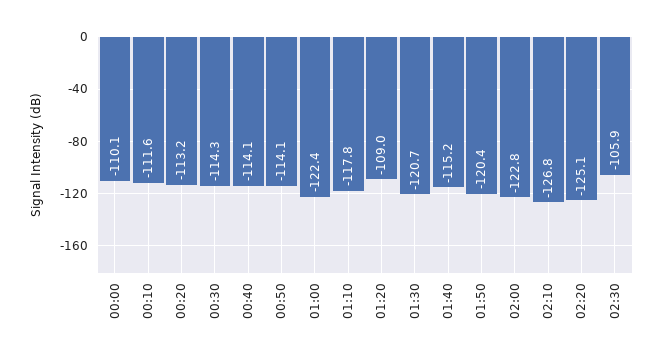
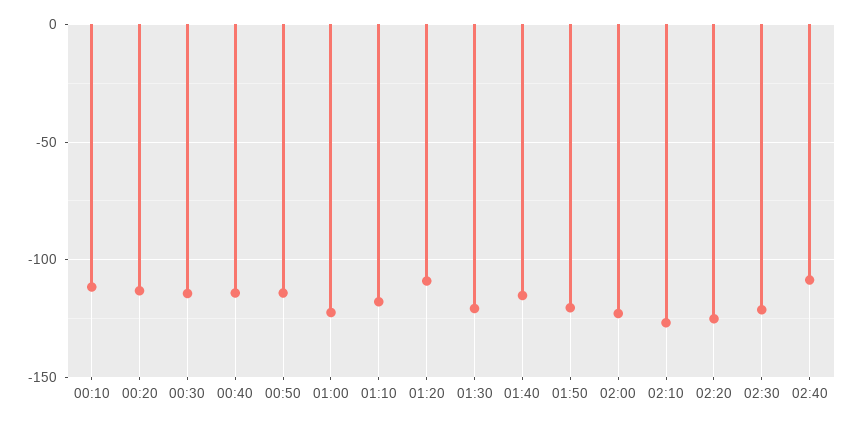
00:00: -110.1 -> none
02:30: -105.9 -> -120
02:40: none -> -110

